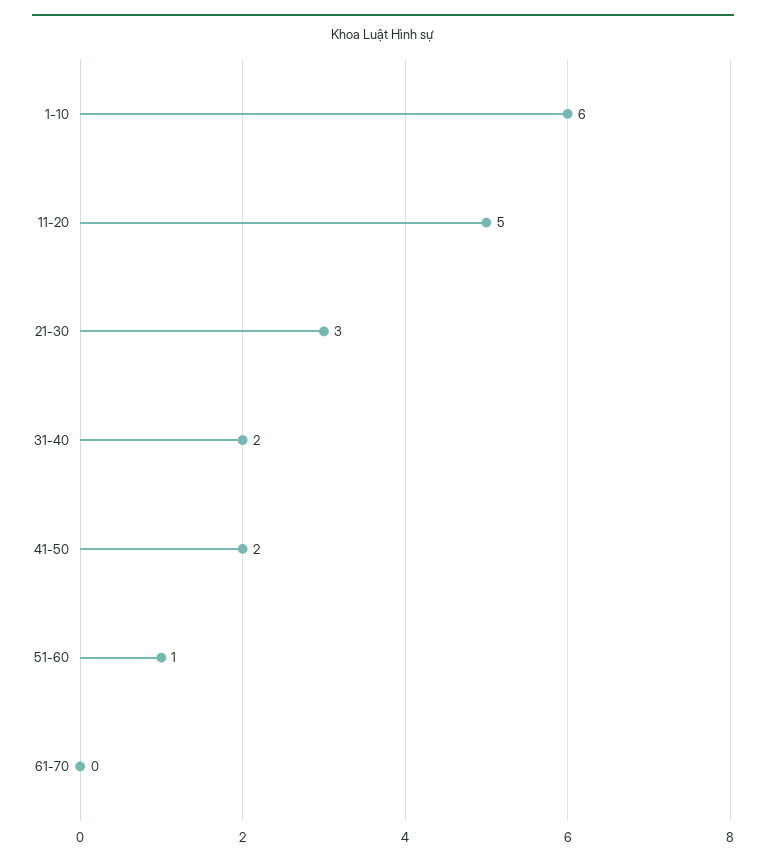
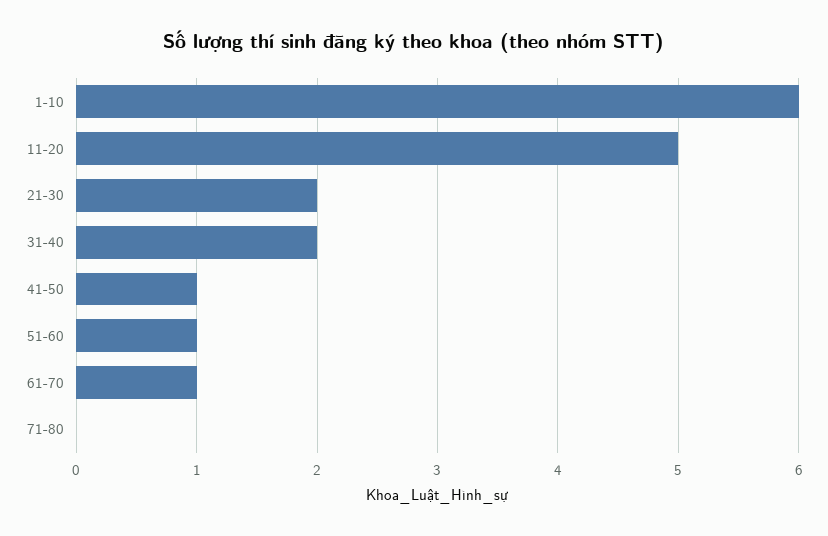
21-30: 3 -> 2
41-50: 2 -> 1
61-70: 0 -> 1
71-80: none -> 0

